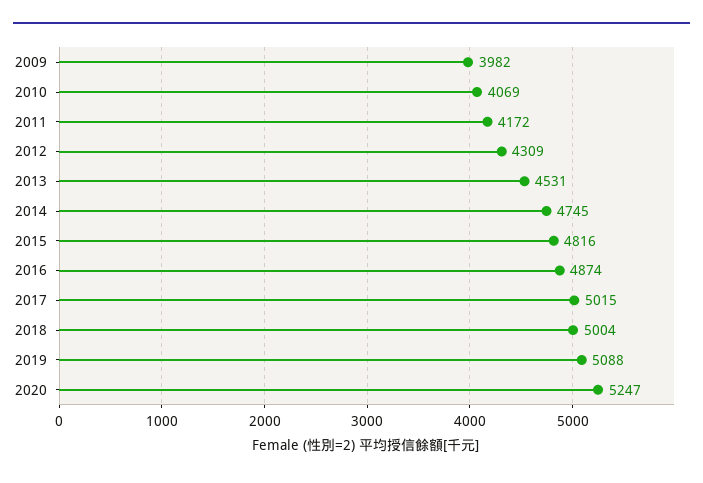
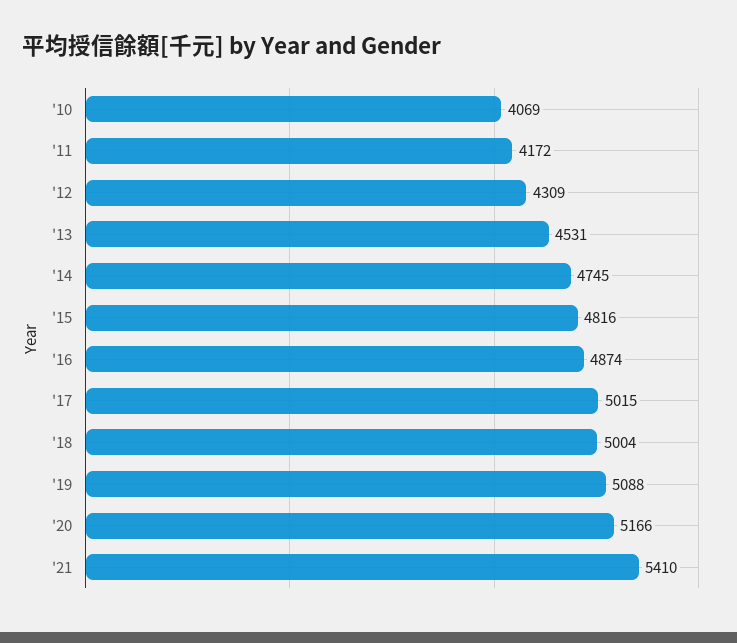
2009: 3982 -> none
2020: 5247 -> 5166
'21: none -> 5410

